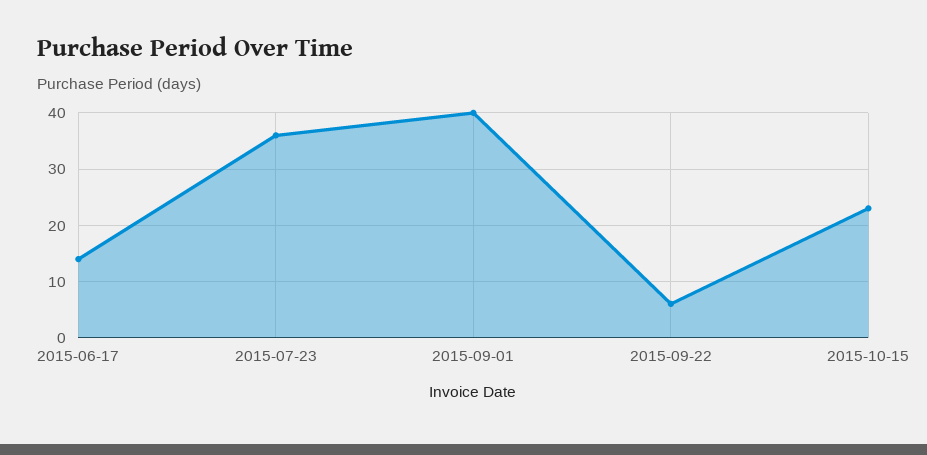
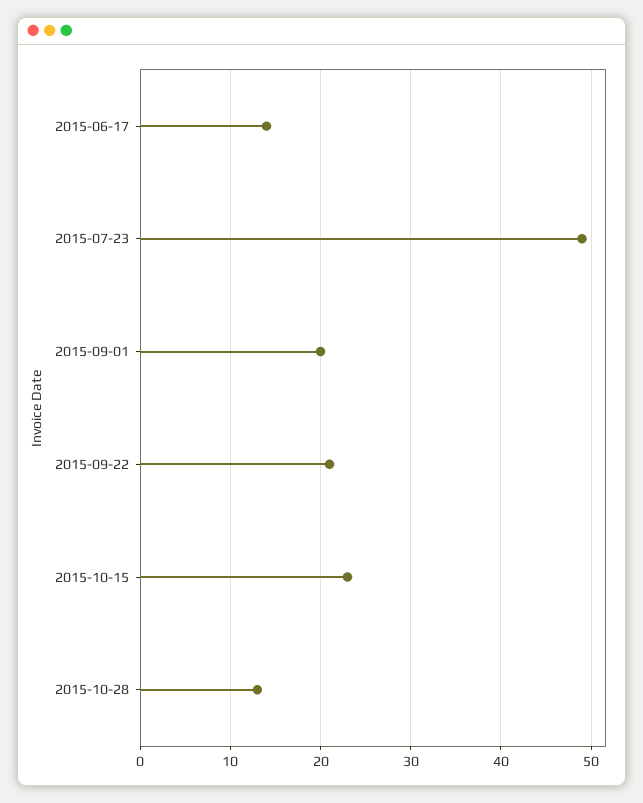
2015-07-23: 35 -> 49
2015-09-01: 40 -> 20
2015-09-22: 5 -> 21
2015-10-28: none -> 13

